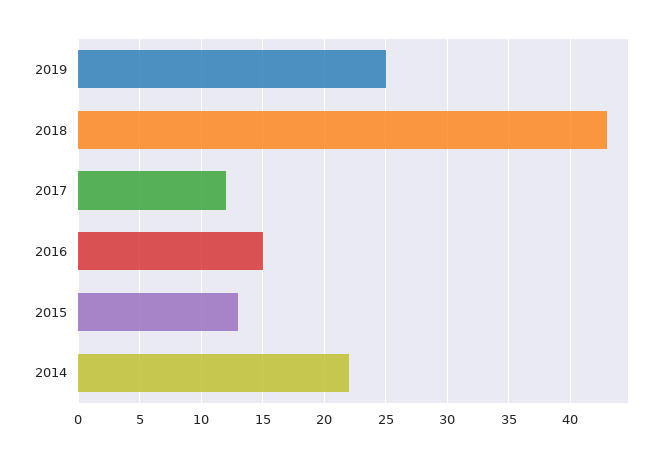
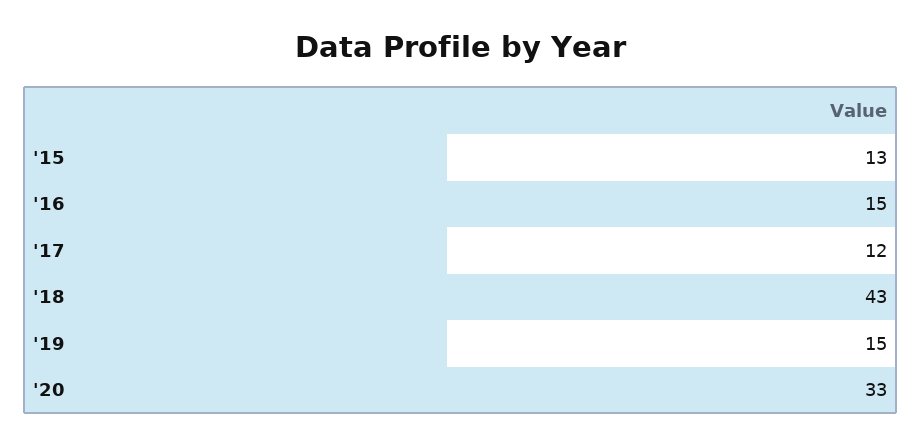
2019: 25 -> 15
2014: 22 -> none
'20: none -> 33

